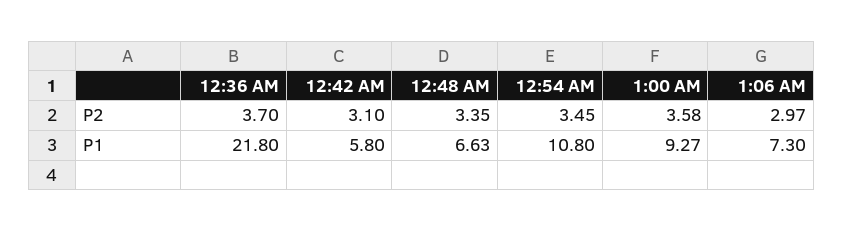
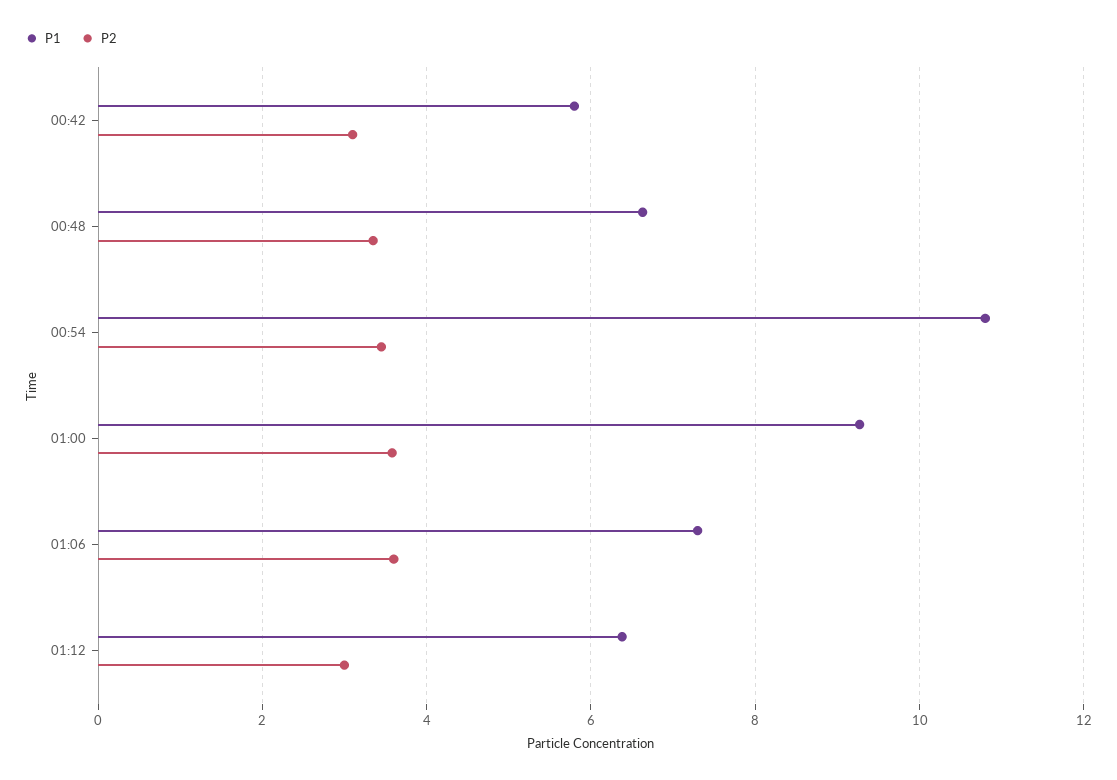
P2, 12:36 AM: 3.7 -> none
P2, 1:06 AM: 2.97 -> 3.6
P1, 12:36 AM: 21.8 -> none
P1, 01:12: none -> 6.4
P2, 01:12: none -> 3

